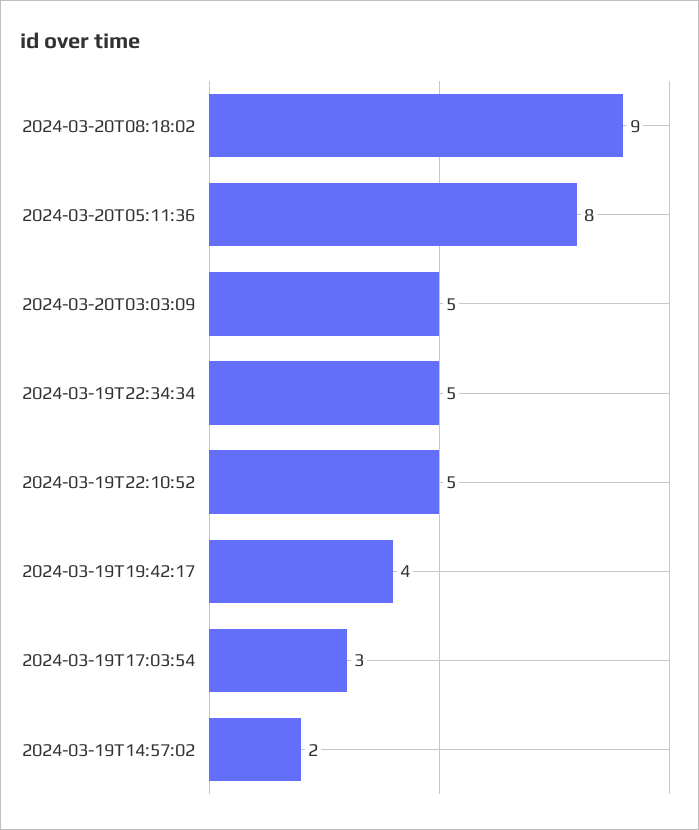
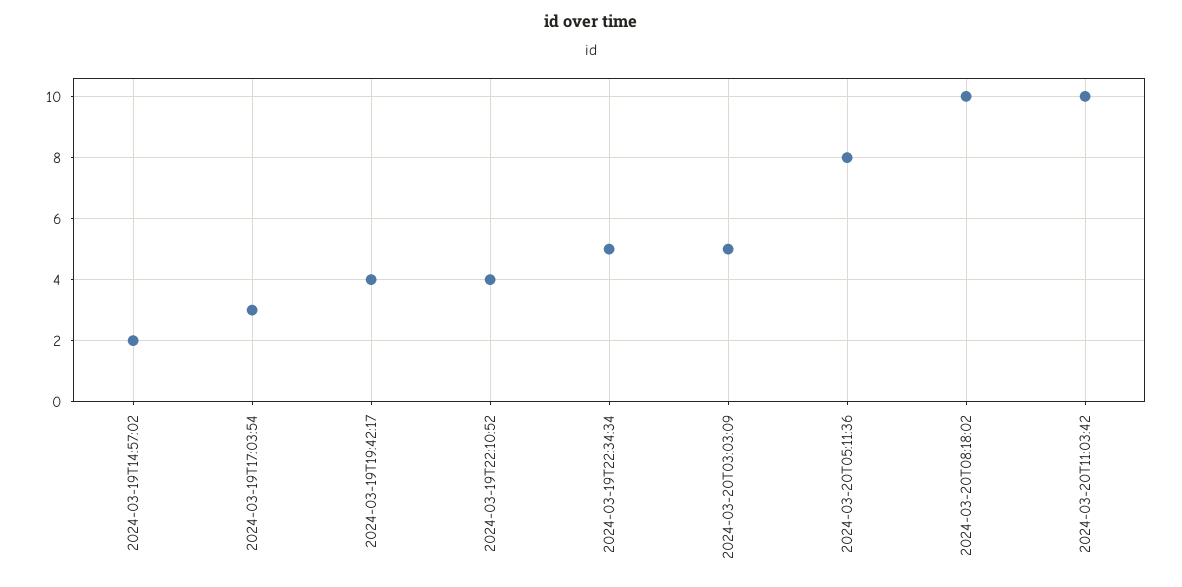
2024-03-20T08:18:02: 9 -> 10
2024-03-19T22:10:52: 5 -> 4
2024-03-20T11:03:42: none -> 10

